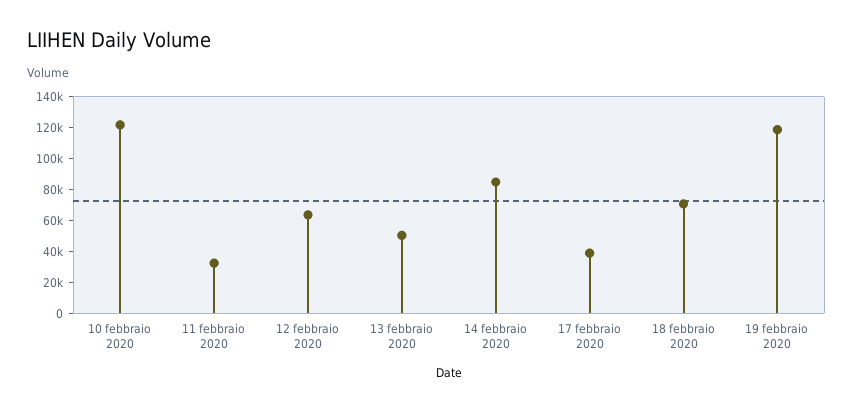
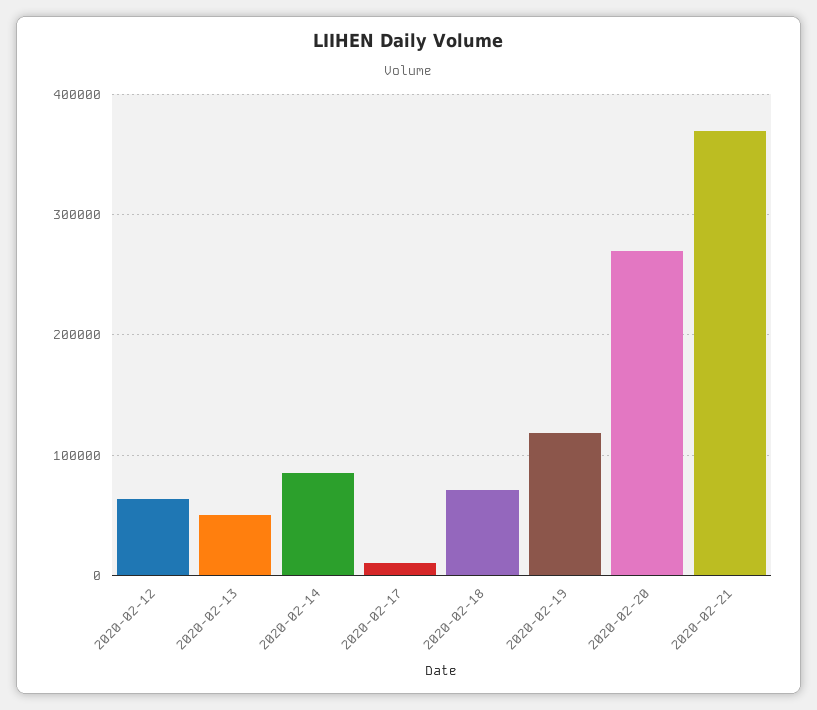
10 febbraio 2020: 120000 -> none
11 febbraio 2020: 30000 -> none
17 febbraio 2020: 40000 -> 10000
2020-02-20: none -> 270000
2020-02-21: none -> 370000

